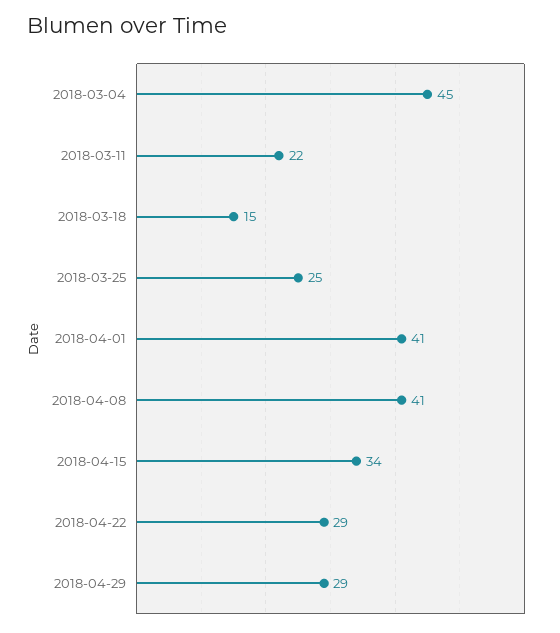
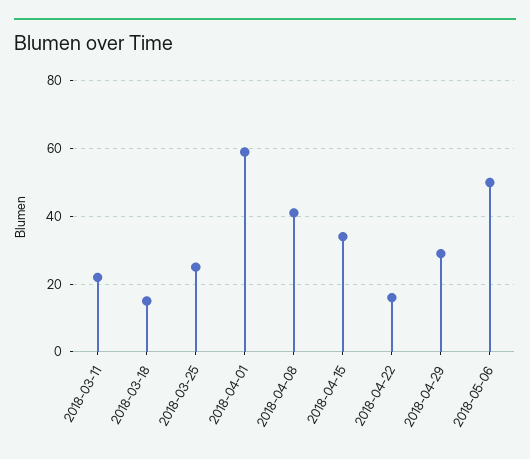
2018-03-04: 45 -> none
2018-04-01: 41 -> 60
2018-04-22: 29 -> 15
2018-05-06: none -> 50

